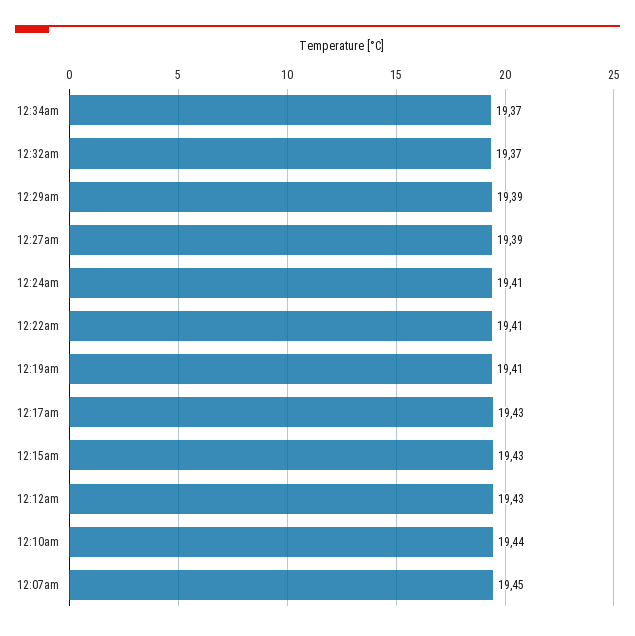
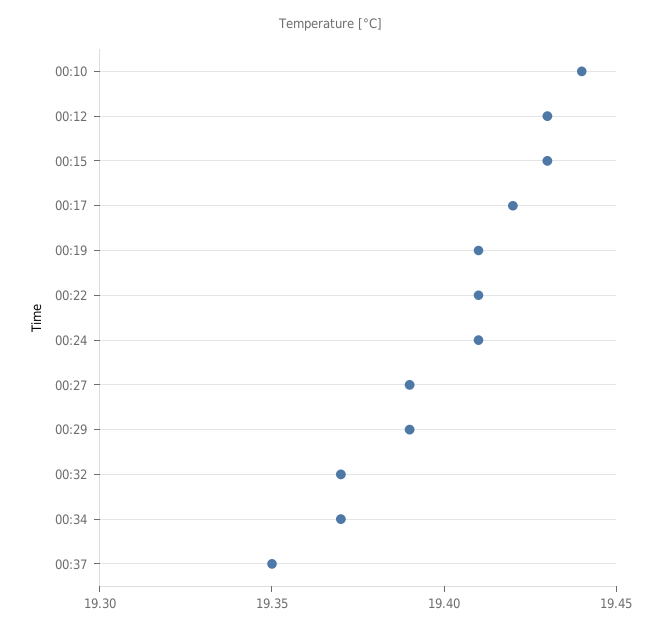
12:17am: 19.43 -> 19.42
12:07am: 19.45 -> none
00:37: none -> 19.35

